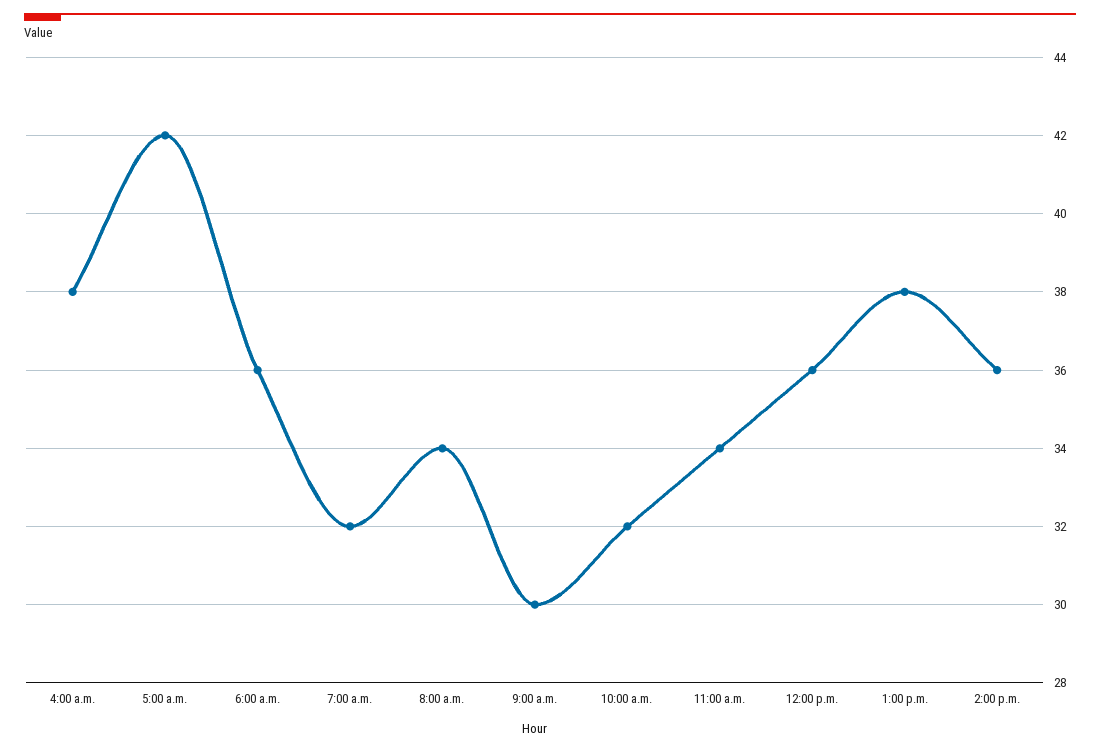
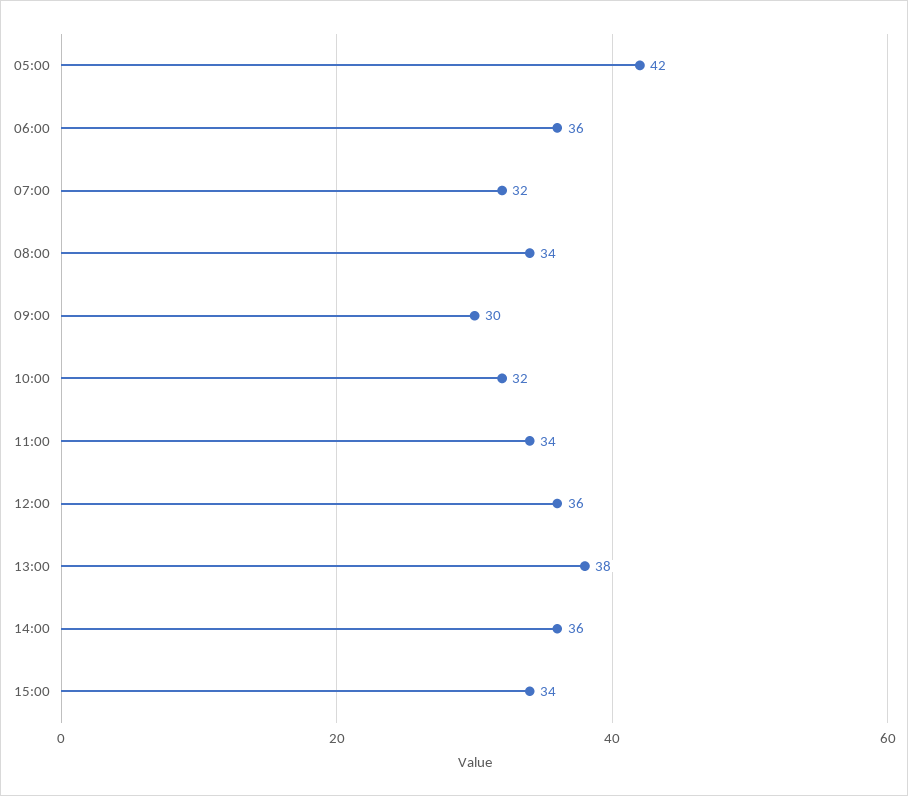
4:00 a.m.: 38 -> none
15:00: none -> 34

